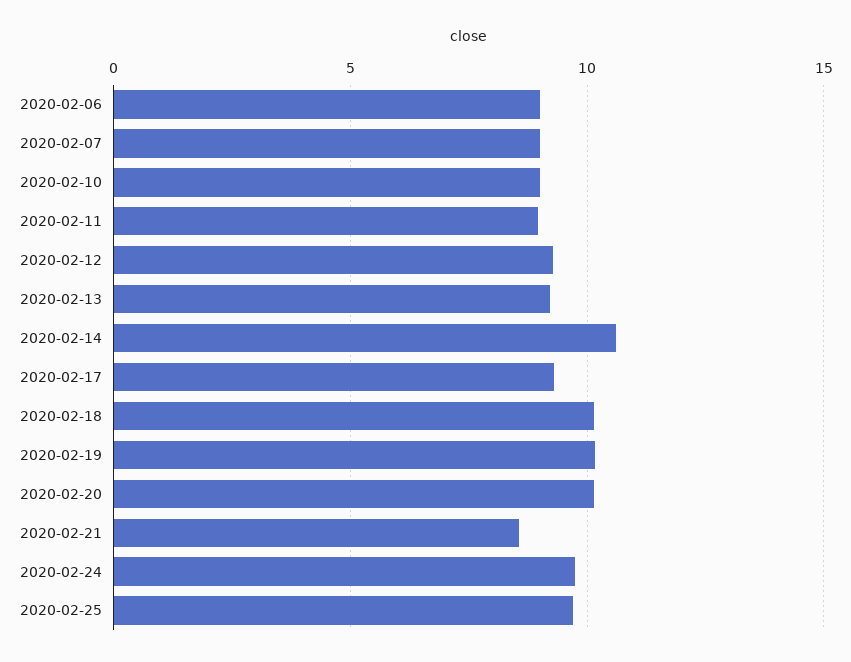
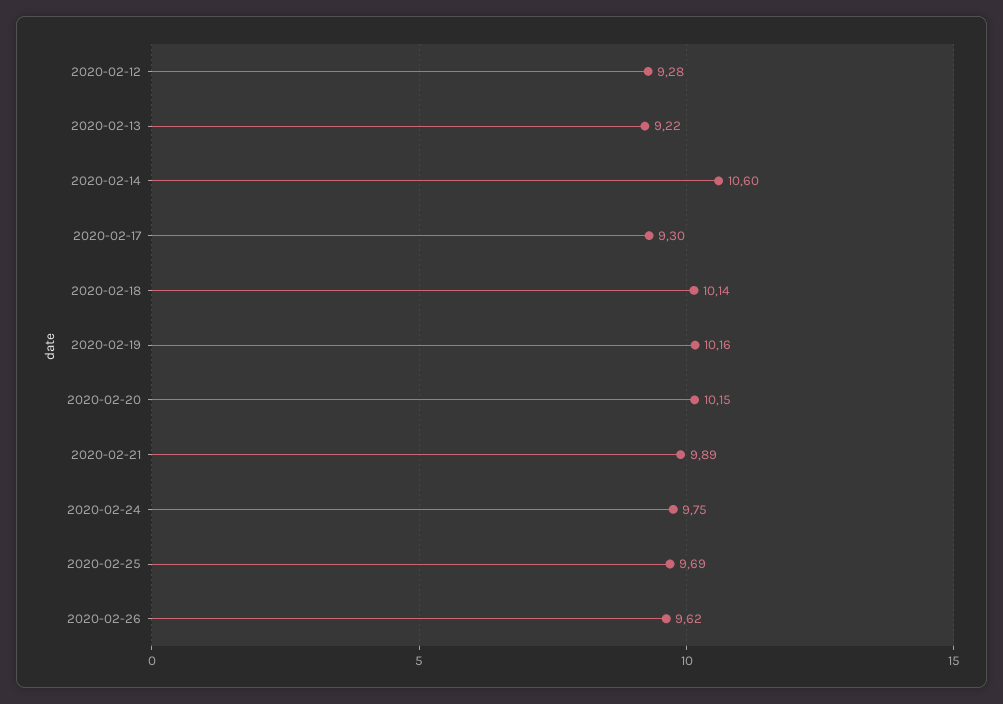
2020-02-06: 9 -> none
2020-02-07: 9 -> none
2020-02-10: 9 -> none
2020-02-11: 9 -> none
2020-02-21: 8.5 -> 9.89
2020-02-26: none -> 9.62

